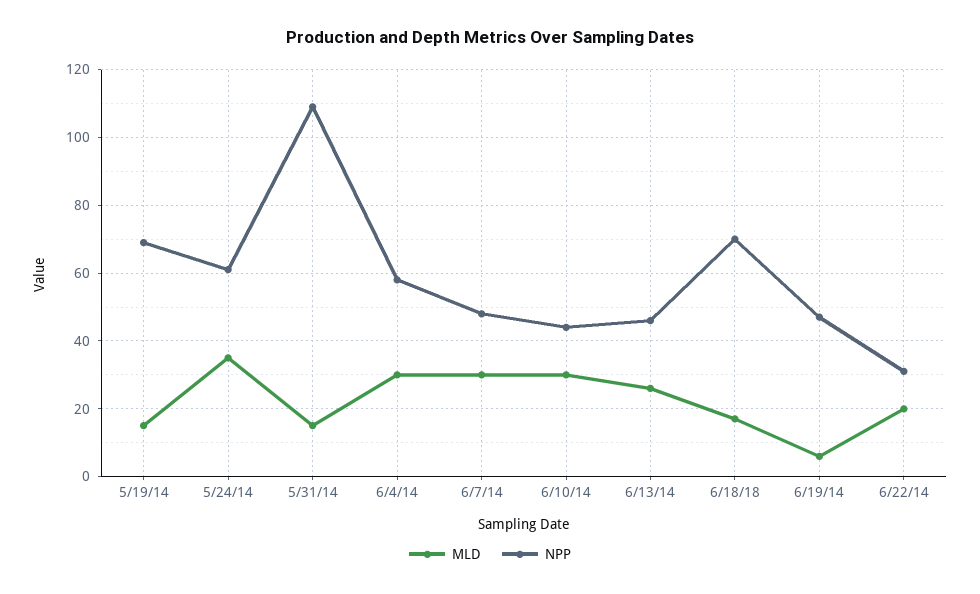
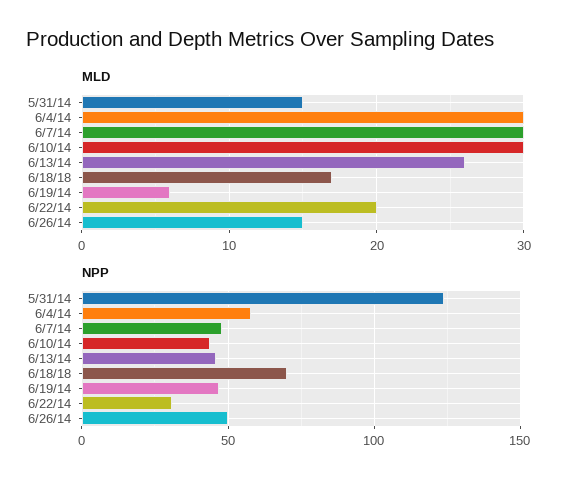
MLD, 5/19/14: 15 -> none
NPP, 5/19/14: 70 -> none
MLD, 5/24/14: 35 -> none
NPP, 5/24/14: 60 -> none
NPP, 5/31/14: 110 -> 125
MLD, 6/26/14: none -> 15
NPP, 6/26/14: none -> 50

